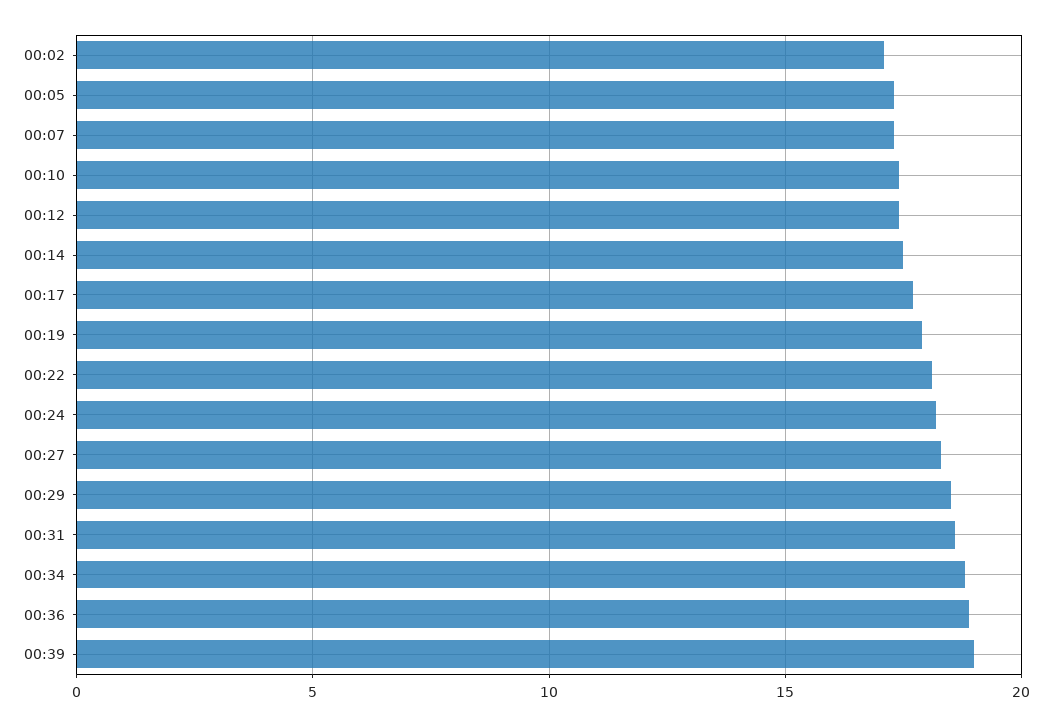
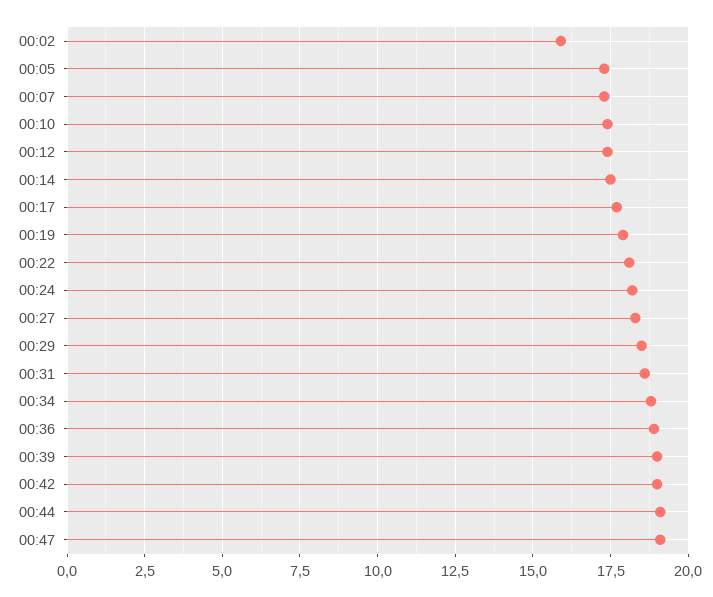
00:02: 17 -> 16
00:42: none -> 19
00:44: none -> 19
00:47: none -> 19

